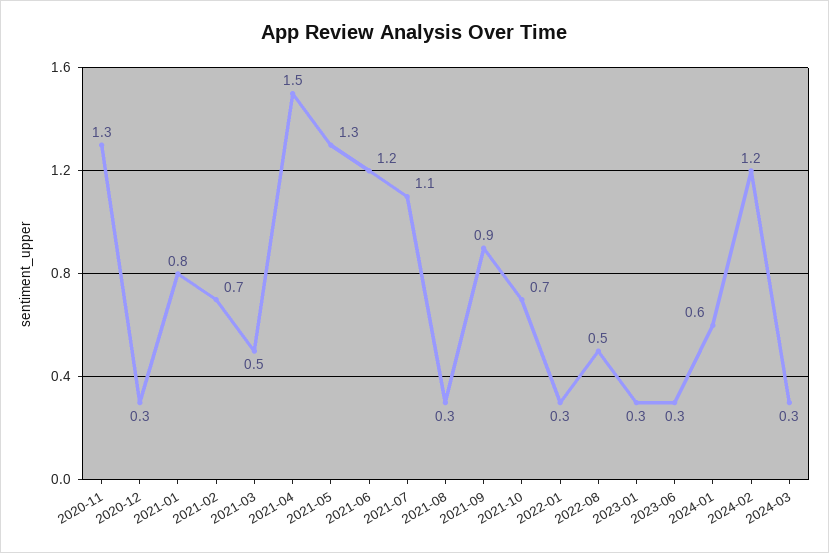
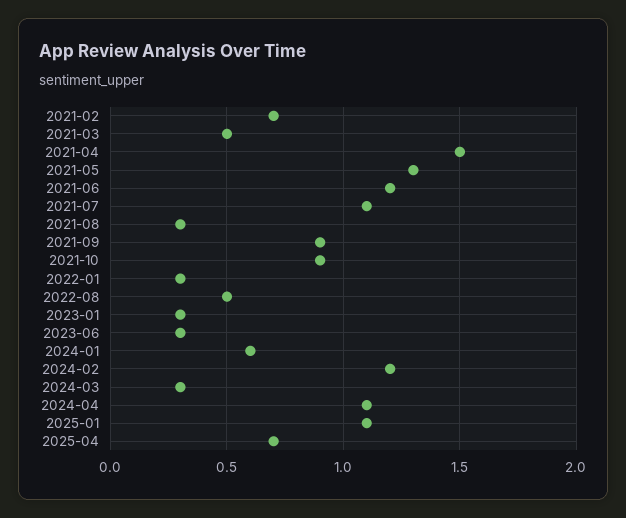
2020-11: 1.3 -> none
2020-12: 0.3 -> none
2021-01: 0.8 -> none
2021-10: 0.7 -> 0.9
2024-04: none -> 1.1
2025-01: none -> 1.1
2025-04: none -> 0.7

